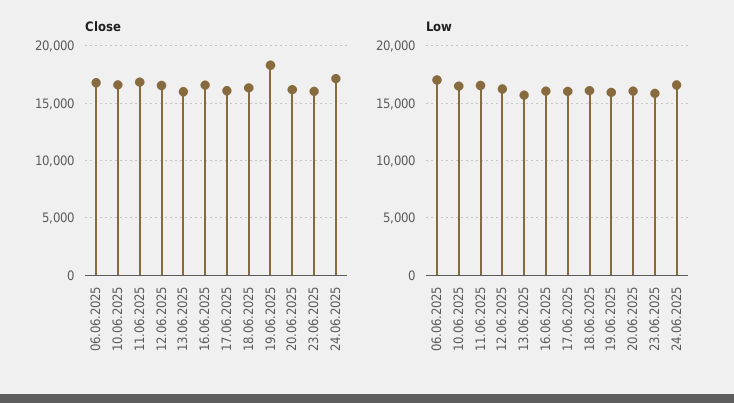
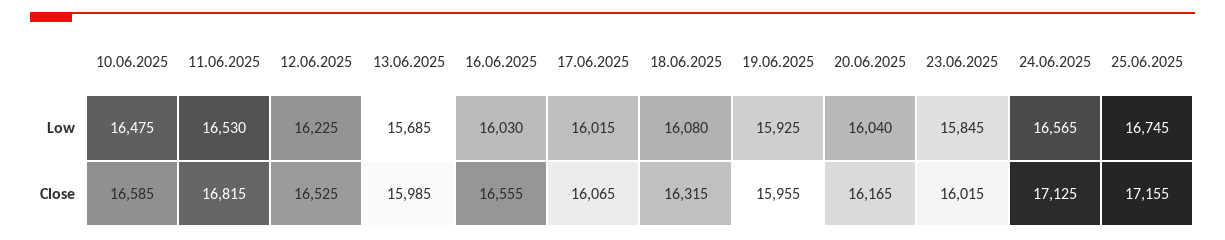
Close, 06.06.2025: 17000 -> none
Close, 19.06.2025: 18000 -> 15955
Low, 06.06.2025: 17000 -> none
Low, 25.06.2025: none -> 16745
Close, 25.06.2025: none -> 17155

